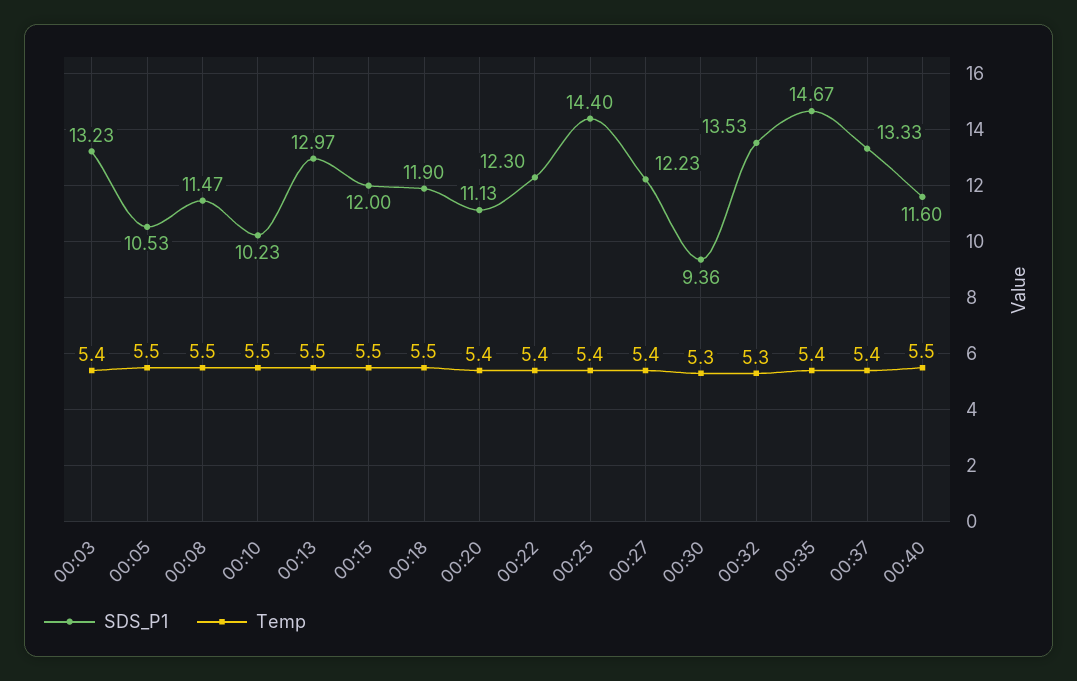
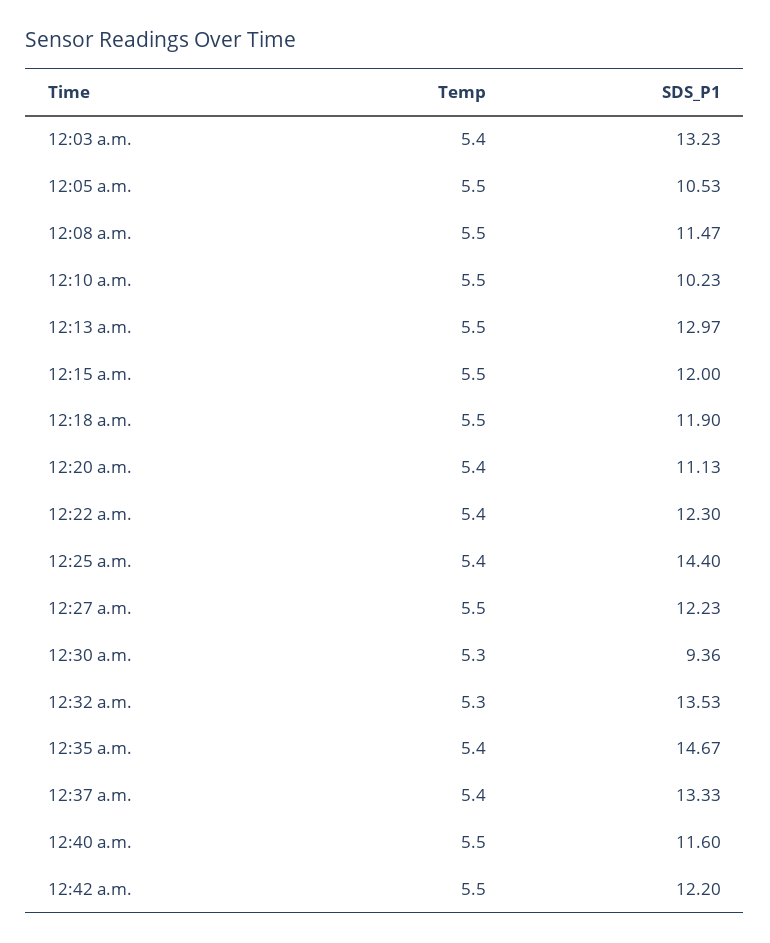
Temp, 00:27: 5.4 -> 5.5
Temp, 12:42 a.m.: none -> 5.5
SDS_P1, 12:42 a.m.: none -> 12.2

